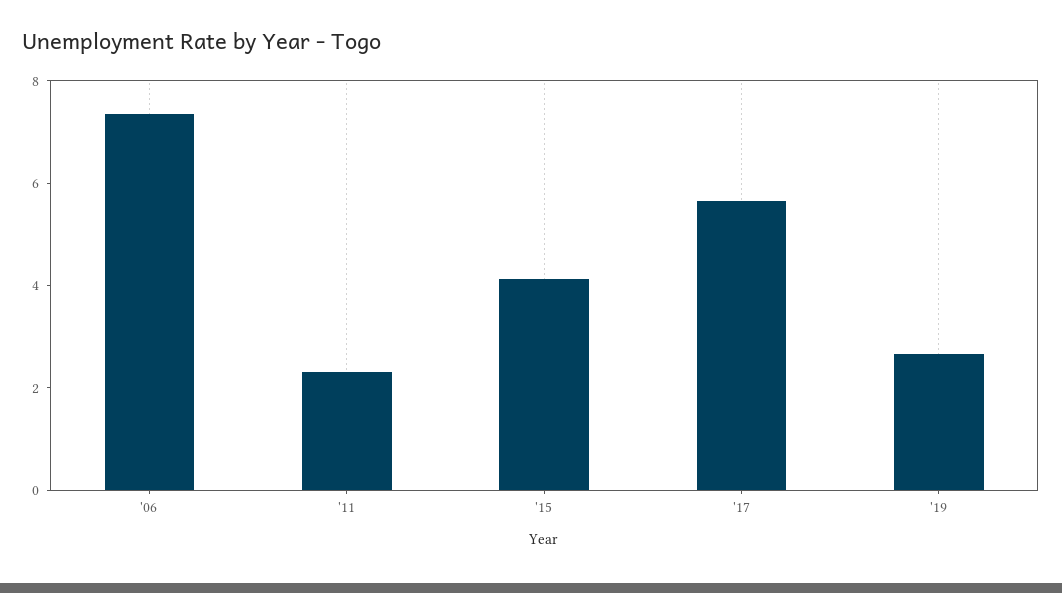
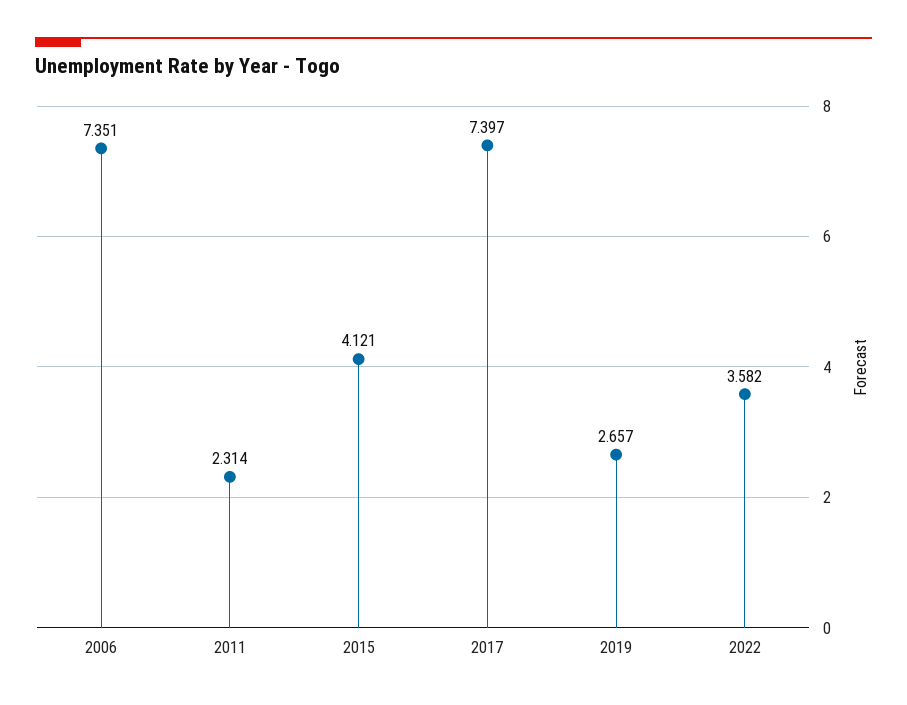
'17: 5.5 -> 7.397
2022: none -> 3.582

